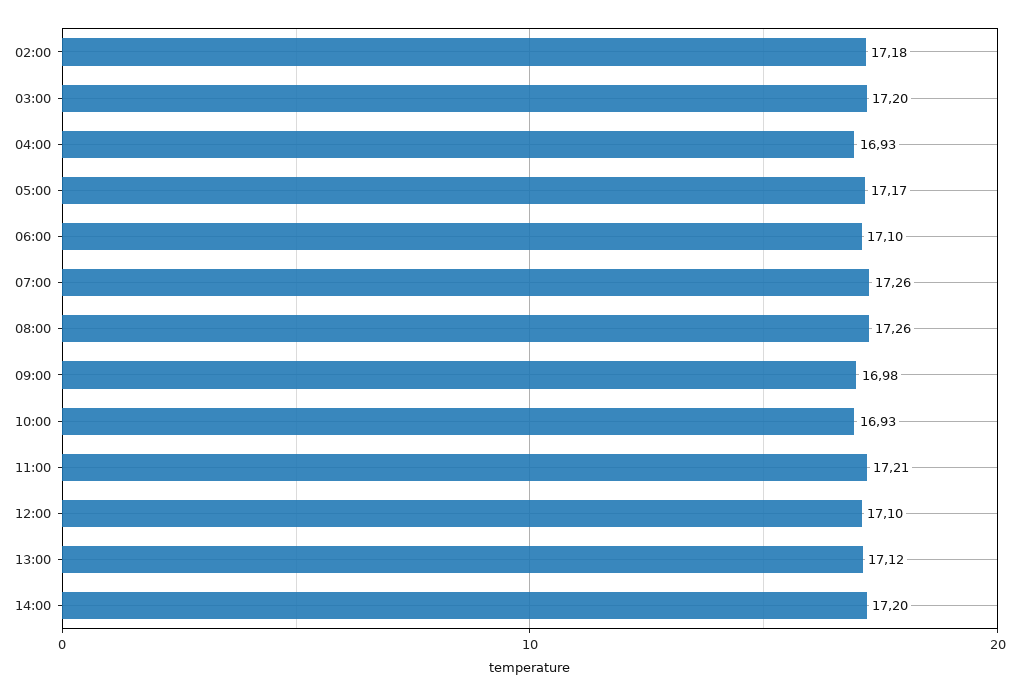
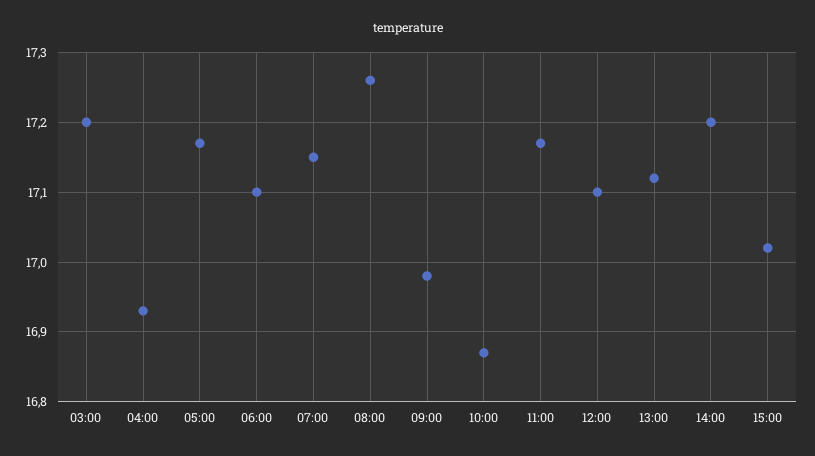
02:00: 17.18 -> none
07:00: 17.26 -> 17.15
10:00: 16.93 -> 16.87
11:00: 17.21 -> 17.17
15:00: none -> 17.02

